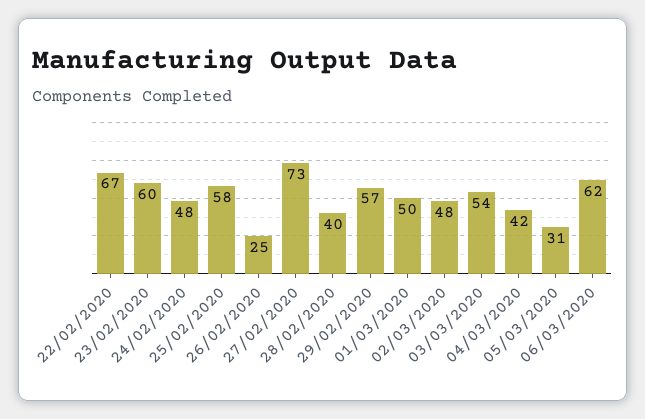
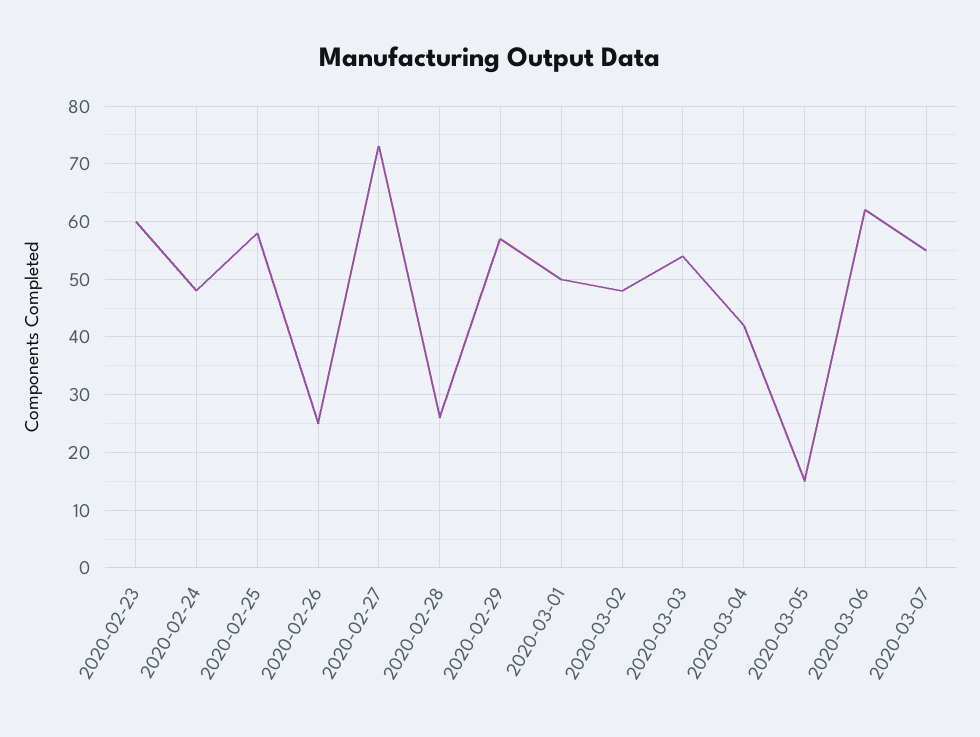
22/02/2020: 67 -> none
28/02/2020: 40 -> 25
05/03/2020: 31 -> 15
2020-03-07: none -> 55

